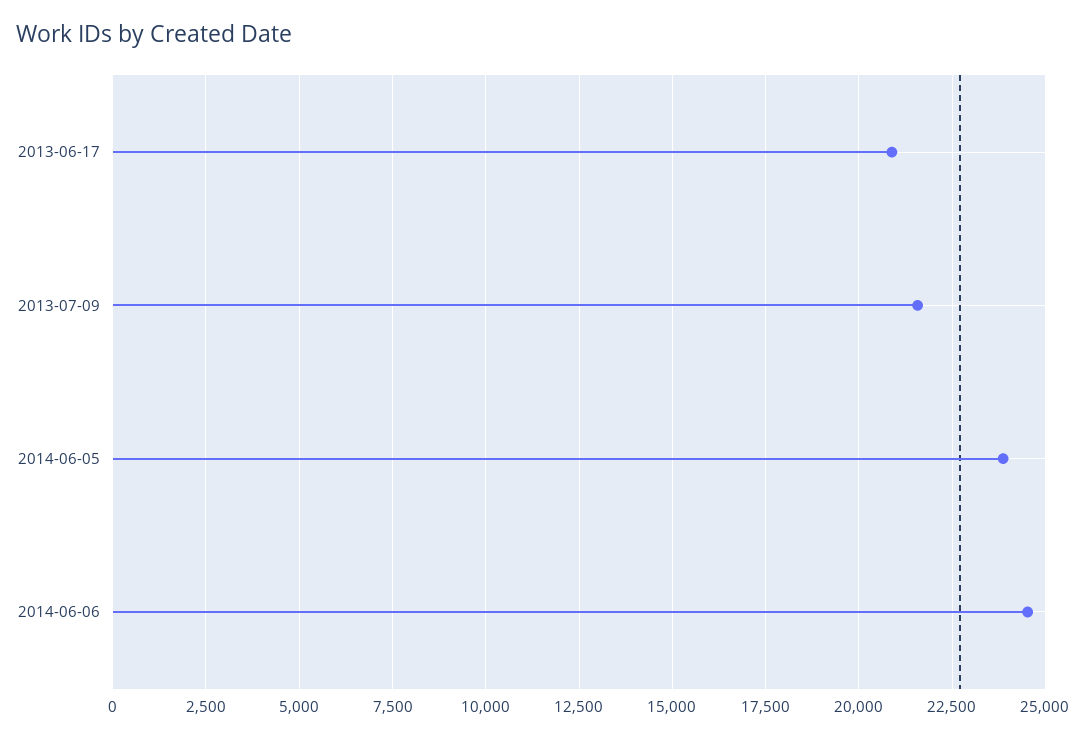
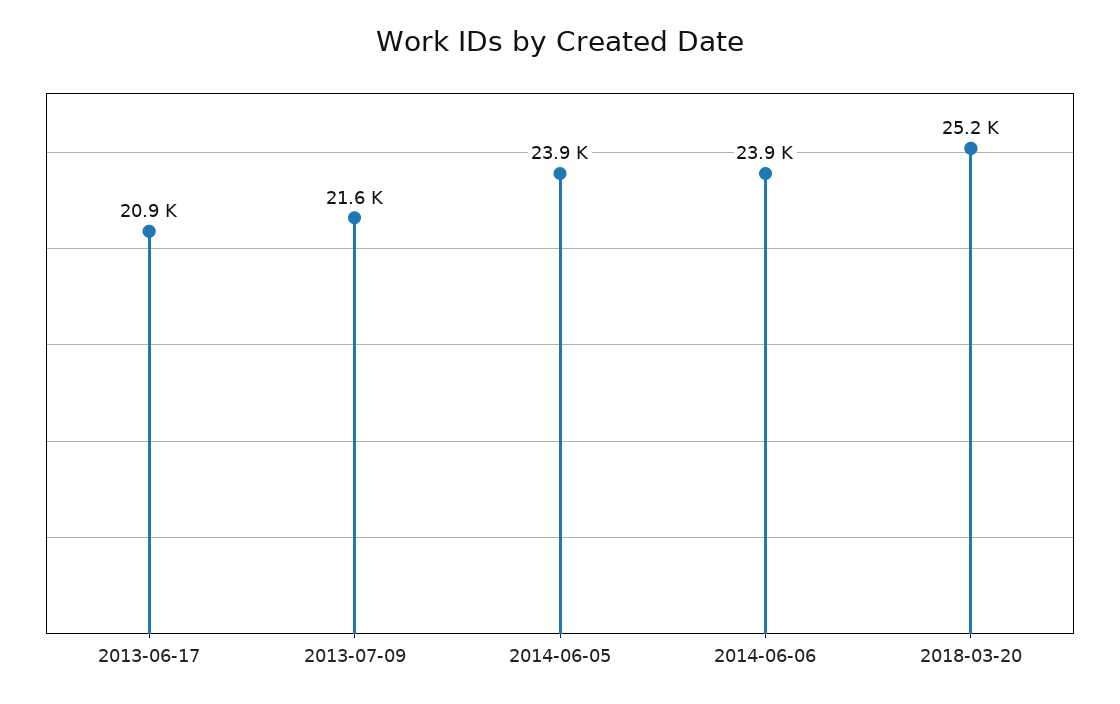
2014-06-06: 24500 -> 23900
2018-03-20: none -> 25200

